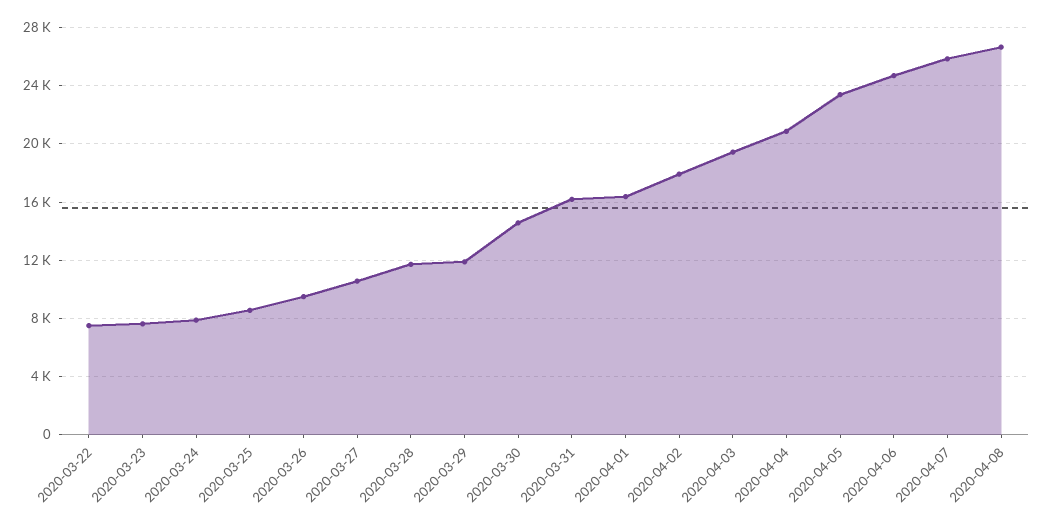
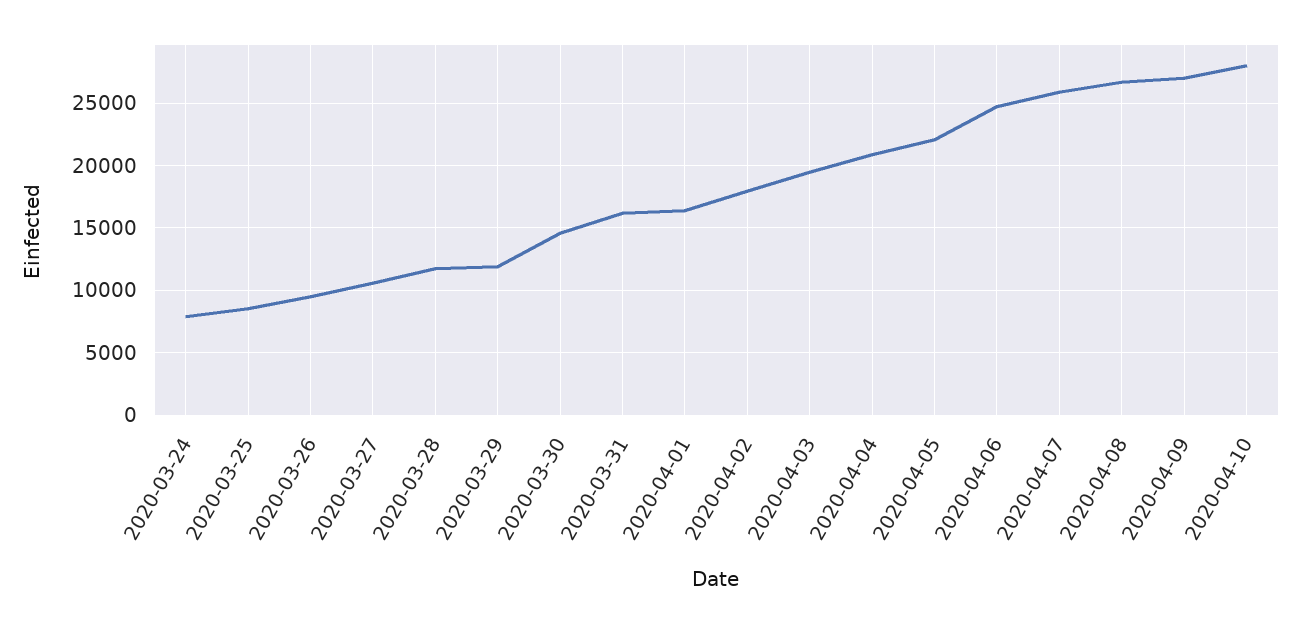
2020-03-22: 7500 -> none
2020-03-23: 7500 -> none
2020-04-05: 23500 -> 22000
2020-04-09: none -> 27000
2020-04-10: none -> 28000

